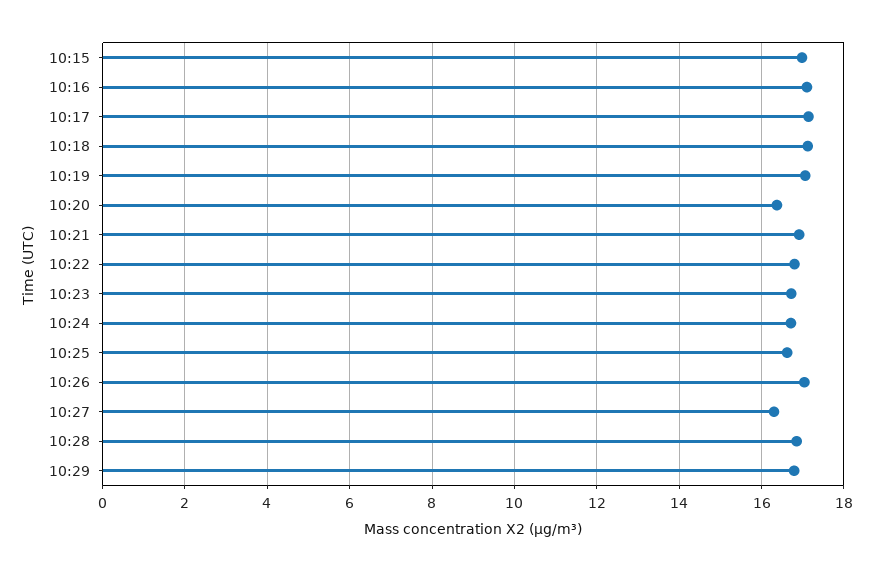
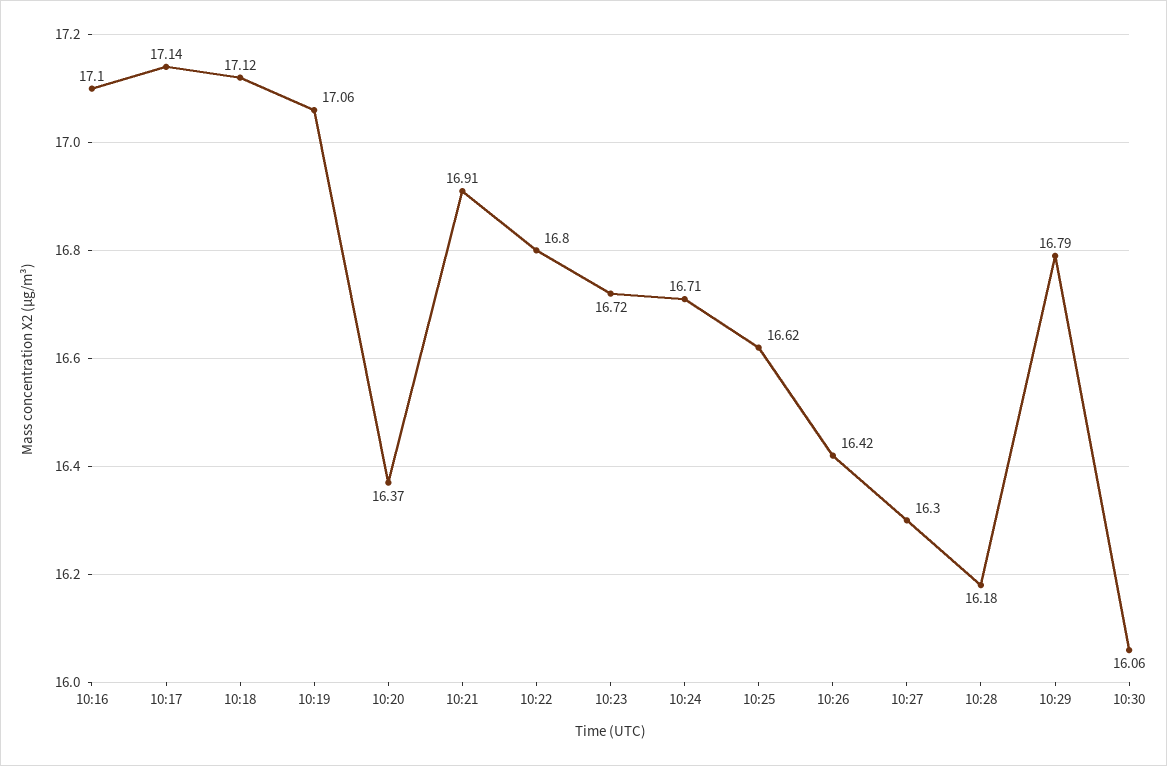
10:15: 17 -> none
10:26: 17 -> 16.42
10:28: 16.8 -> 16.18
10:30: none -> 16.06

